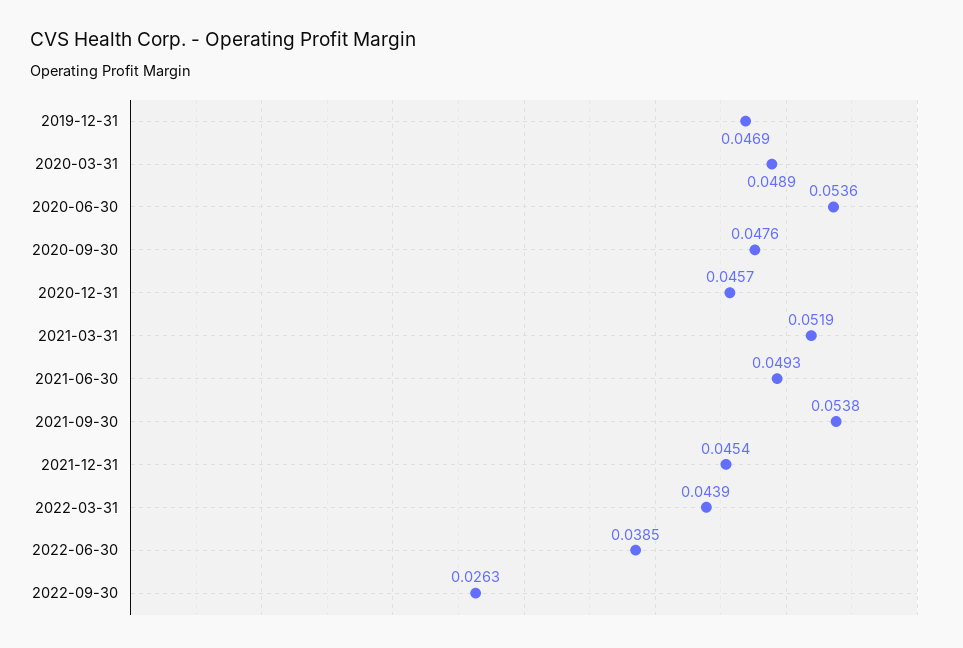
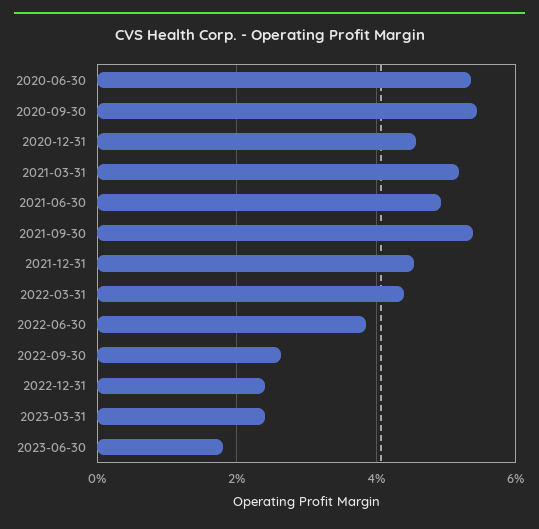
2019-12-31: 0.0469 -> none
2020-03-31: 0.0489 -> none
2020-09-30: 0.0476 -> 0.054
2022-12-31: none -> 0.024
2023-03-31: none -> 0.024
2023-06-30: none -> 0.018

